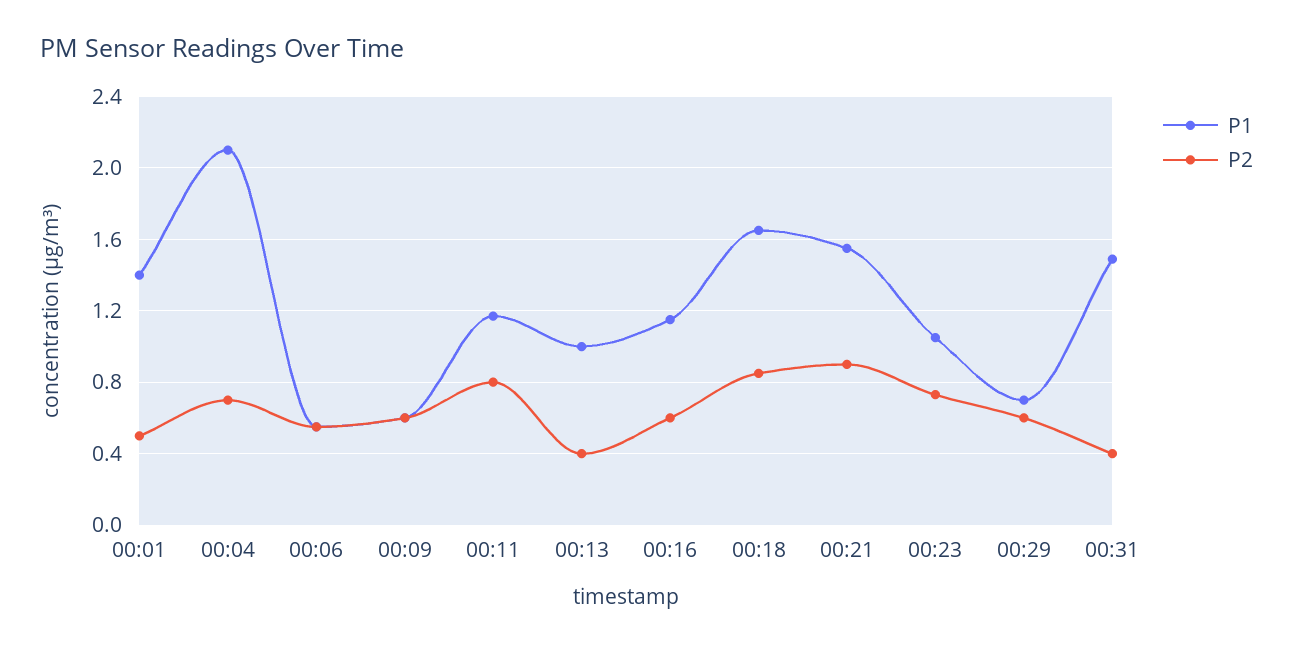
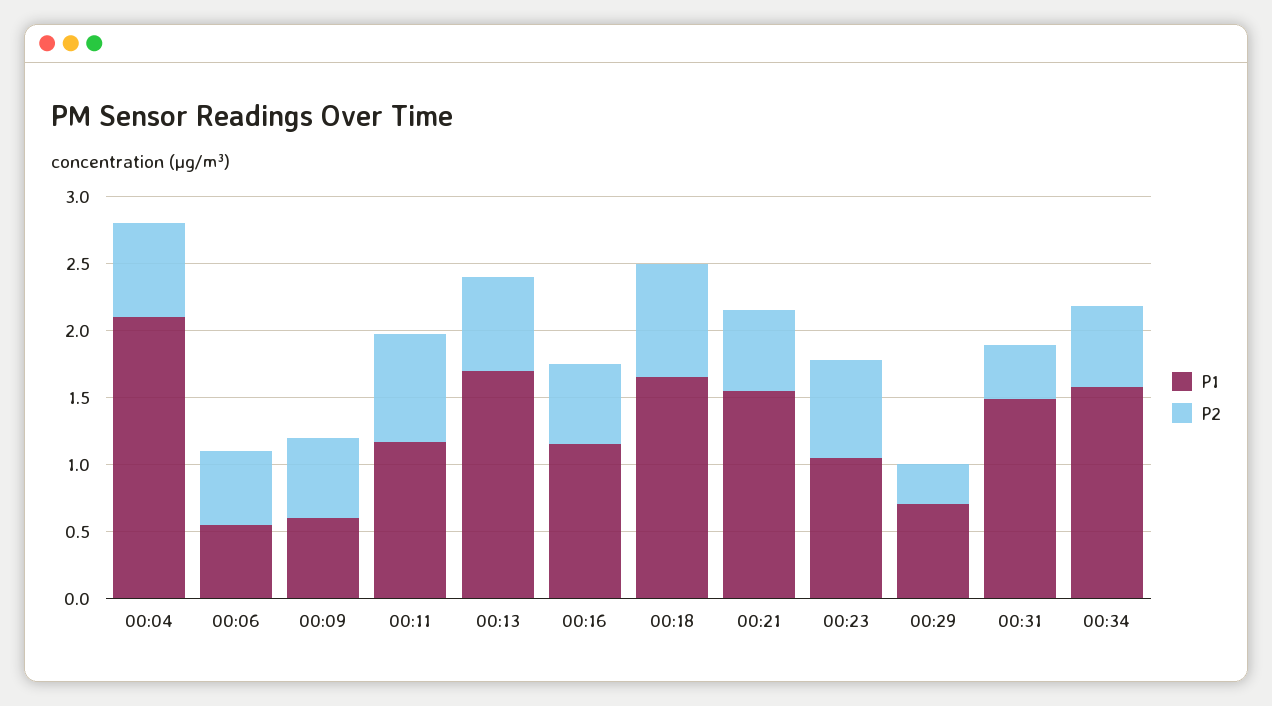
P1, 00:01: 1.4 -> none
P2, 00:01: 0.5 -> none
P1, 00:13: 1 -> 1.7
P2, 00:13: 0.4 -> 0.7
P2, 00:21: 0.9 -> 0.6
P2, 00:29: 0.6 -> 0.3
P1, 00:34: none -> 1.6
P2, 00:34: none -> 0.6

